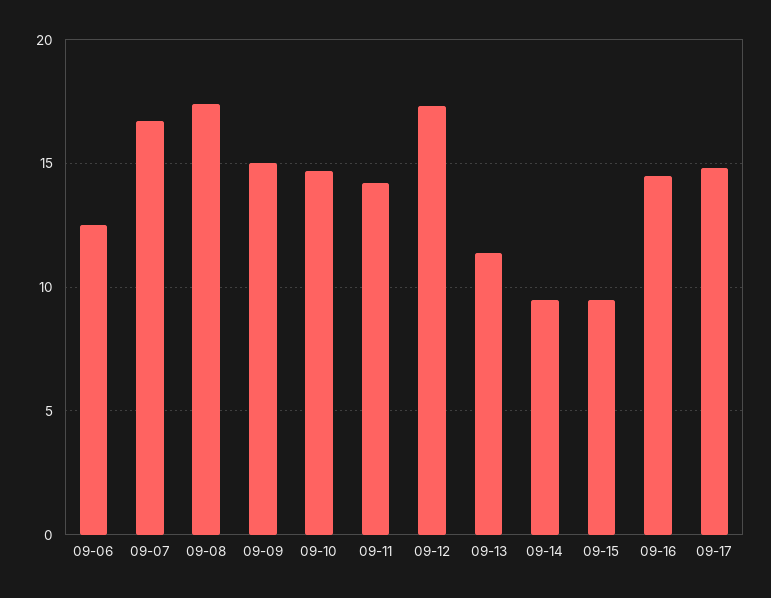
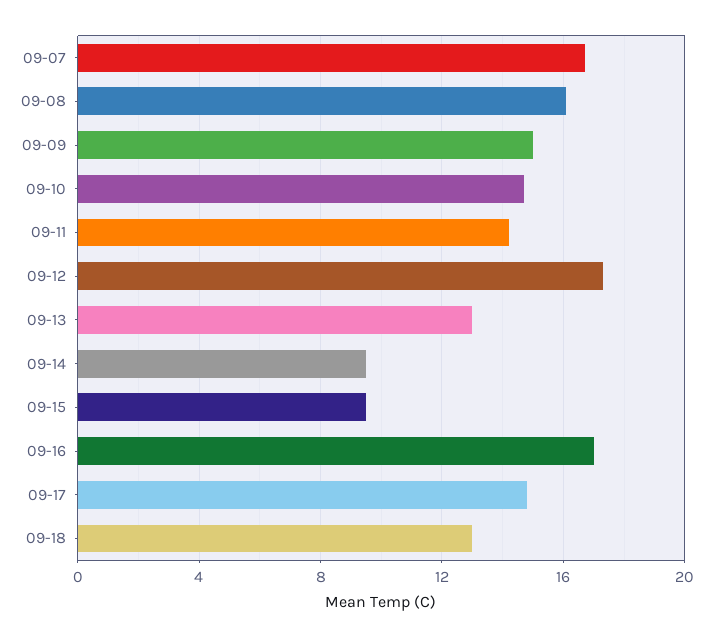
09-06: 12.5 -> none
09-08: 17.5 -> 16
09-13: 11.5 -> 13
09-16: 14.5 -> 17
09-18: none -> 13

